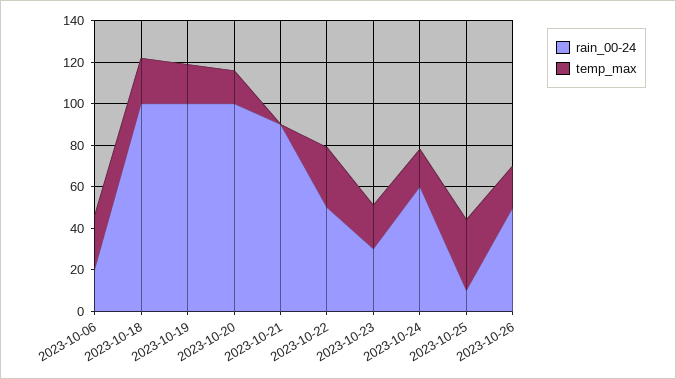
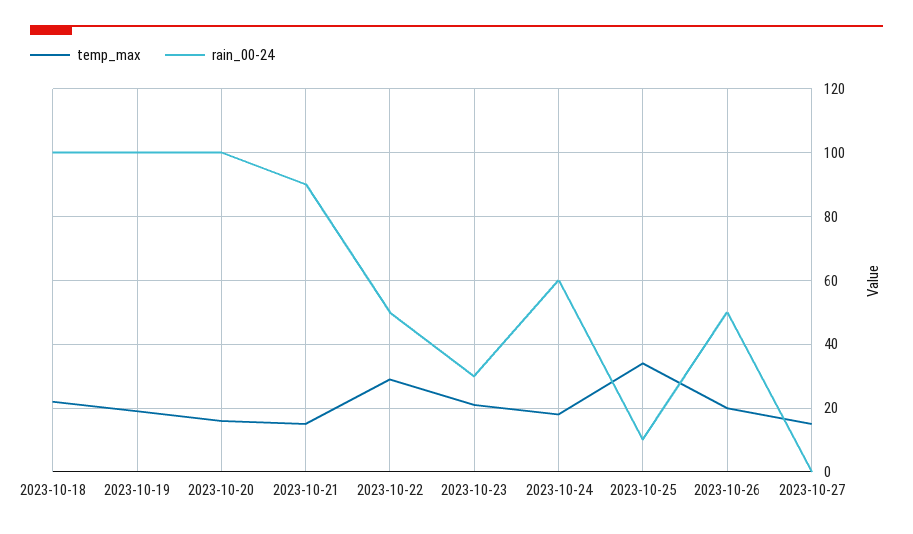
rain_00-24, 2023-10-06: 20 -> none
temp_max, 2023-10-06: 25 -> none
temp_max, 2023-10-21: 0 -> 15
temp_max, 2023-10-27: none -> 15
rain_00-24, 2023-10-27: none -> 0

